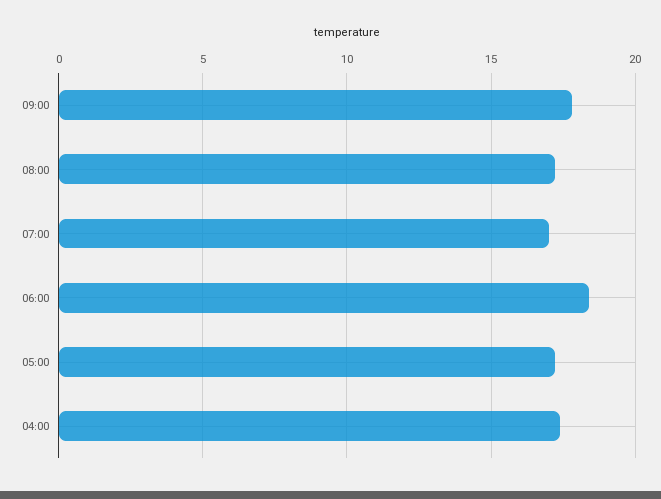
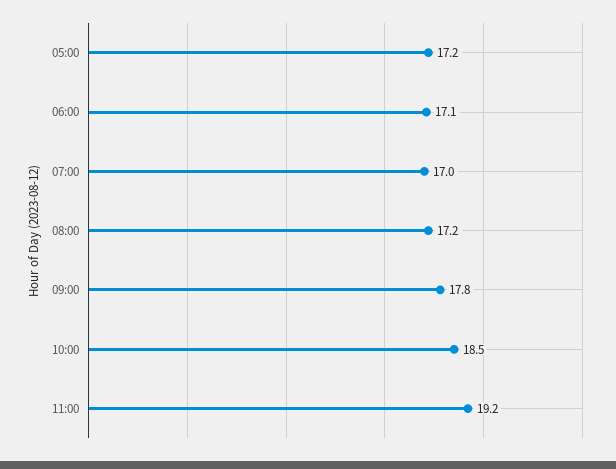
06:00: 18.5 -> 17.1
04:00: 17.5 -> none
10:00: none -> 18.5
11:00: none -> 19.2

